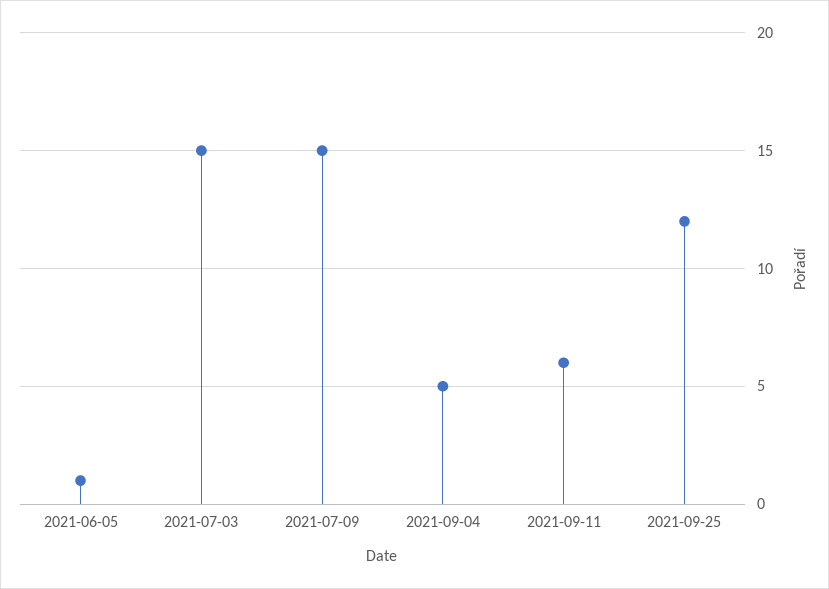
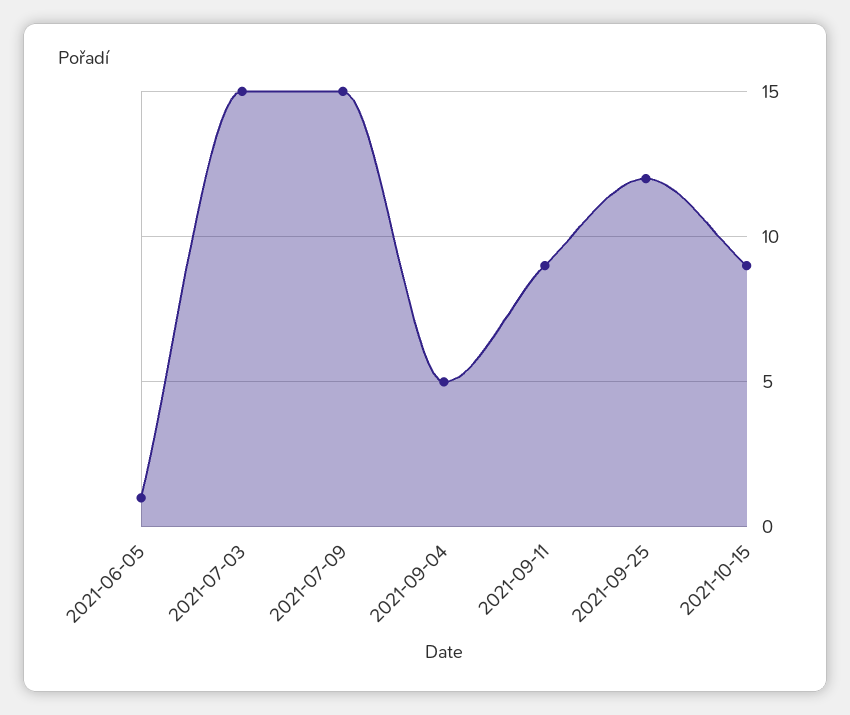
2021-09-11: 6 -> 9
2021-10-15: none -> 9

